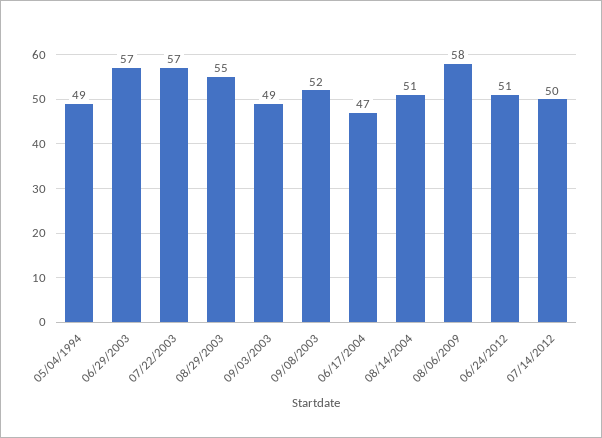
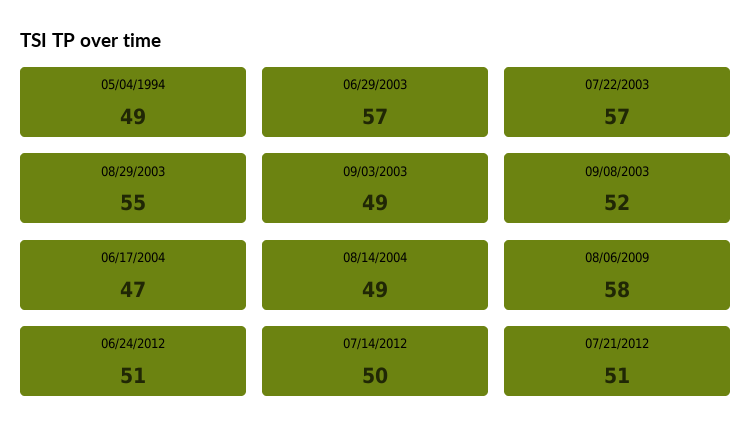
08/14/2004: 51 -> 49
07/21/2012: none -> 51

